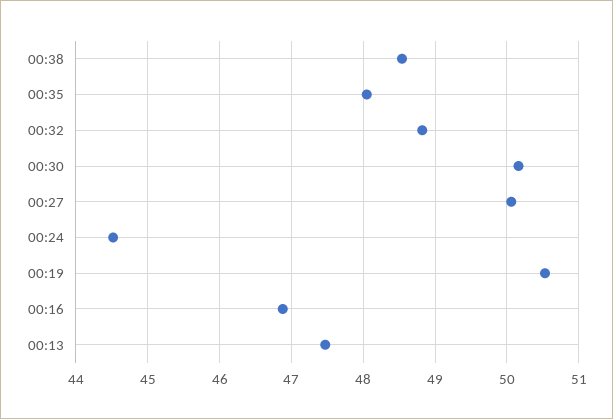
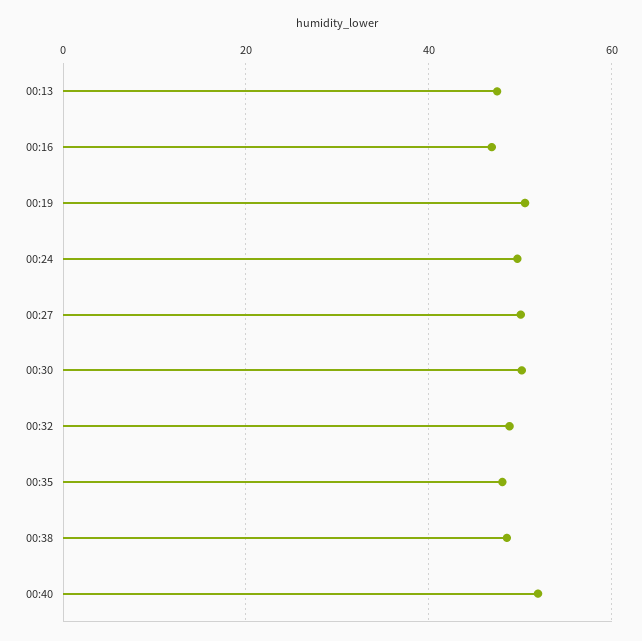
00:24: 44.5 -> 50
00:40: none -> 52

